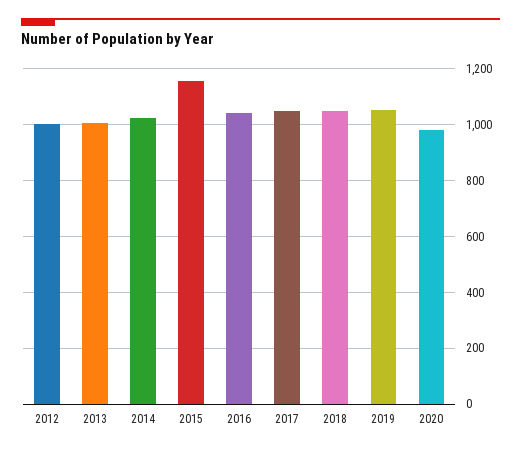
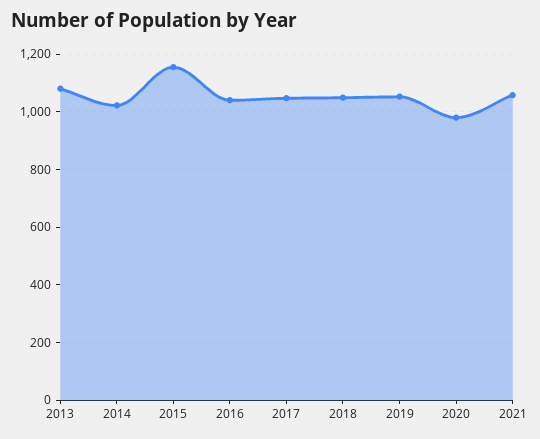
2012: 1000 -> none
2013: 1000 -> 1075
2021: none -> 1050

